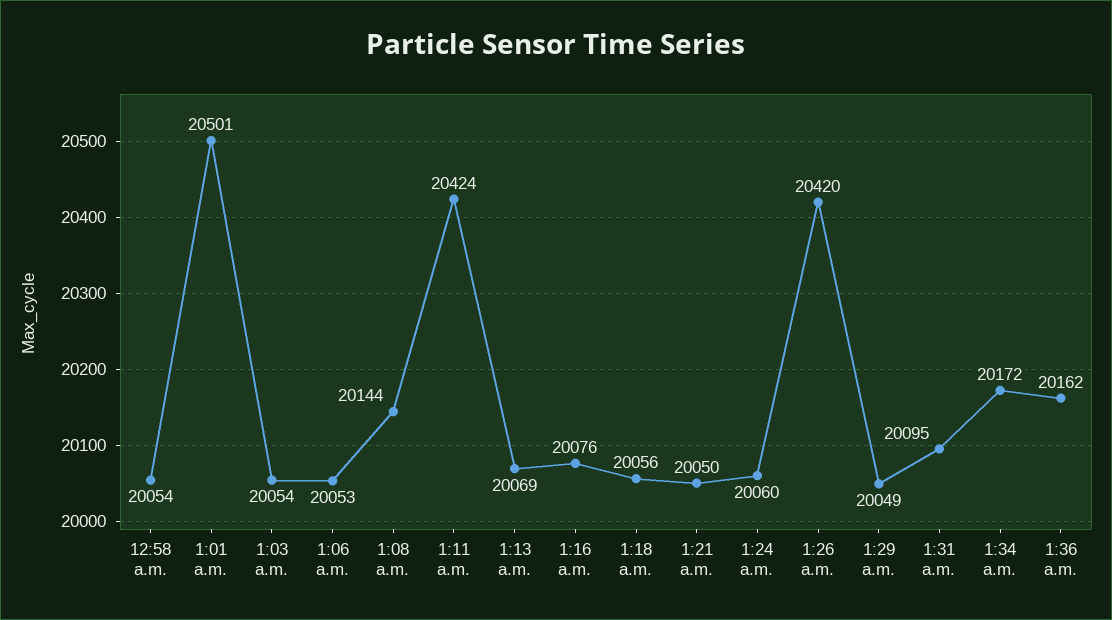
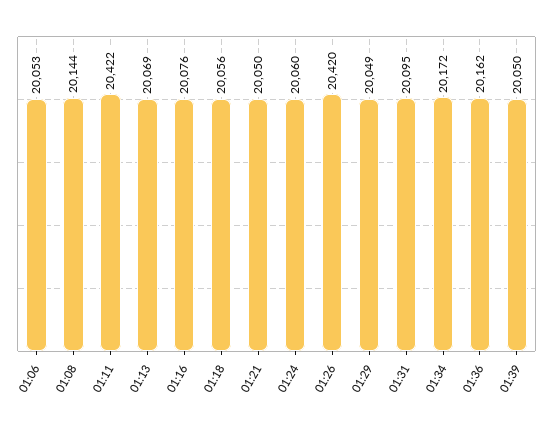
12:58 a.m.: 20054 -> none
1:01 a.m.: 20501 -> none
1:03 a.m.: 20054 -> none
1:11 a.m.: 20424 -> 20422
01:39: none -> 20050

